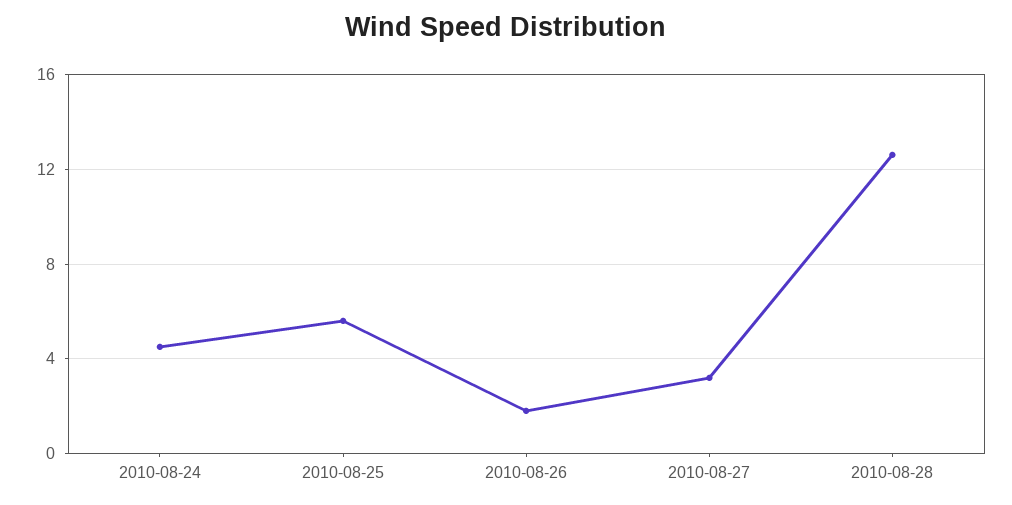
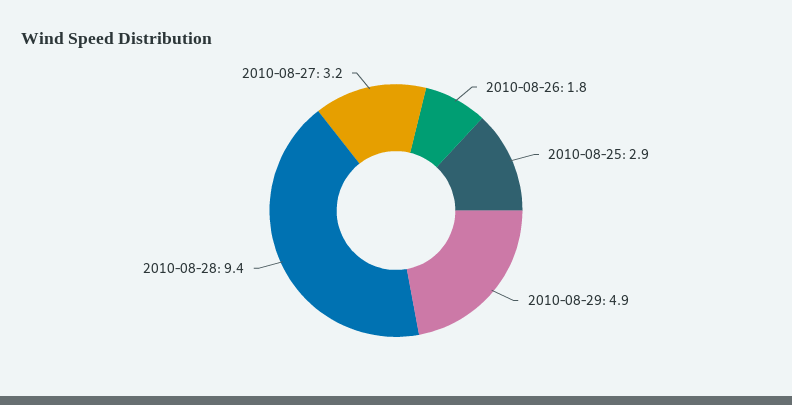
2010-08-24: 4.5 -> none
2010-08-25: 5.5 -> 2.9
2010-08-28: 12.5 -> 9.4
2010-08-29: none -> 4.9

